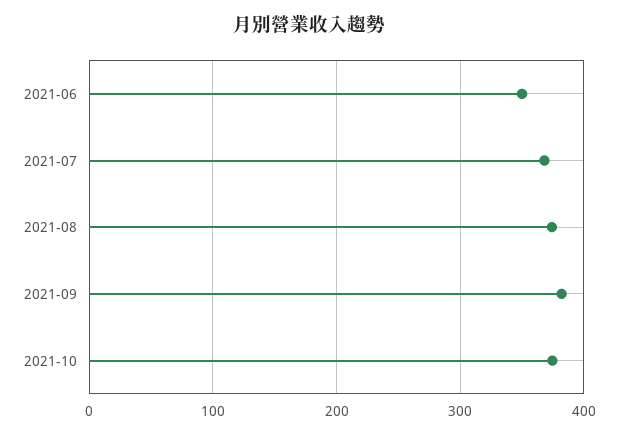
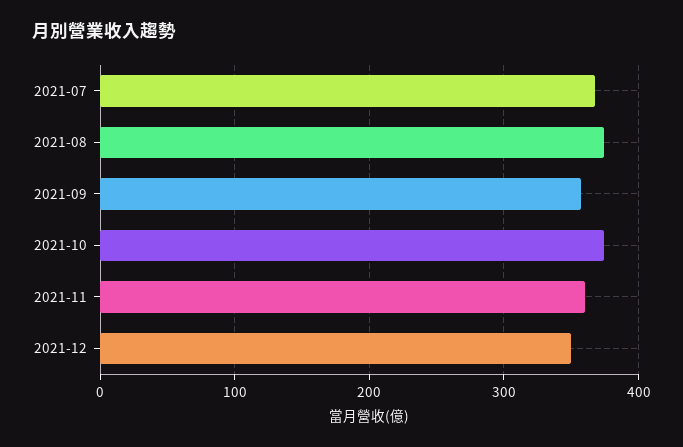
2021-06: 350 -> none
2021-09: 380 -> 360
2021-11: none -> 360
2021-12: none -> 350

